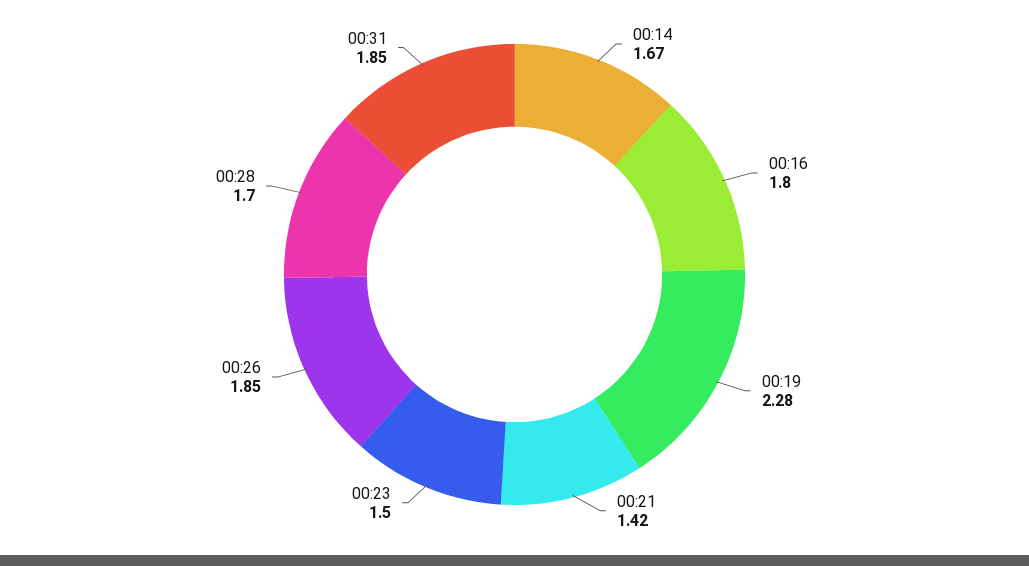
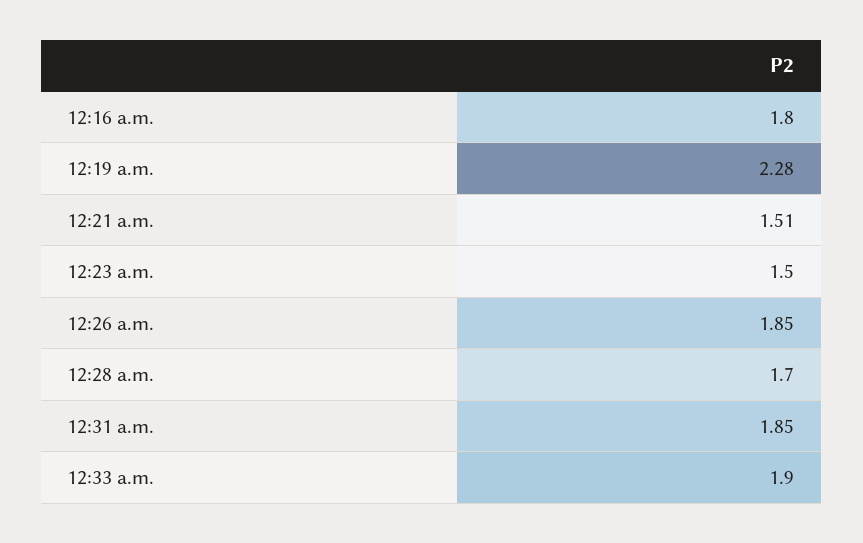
00:14: 1.67 -> none
00:21: 1.42 -> 1.51
12:33 a.m.: none -> 1.9

